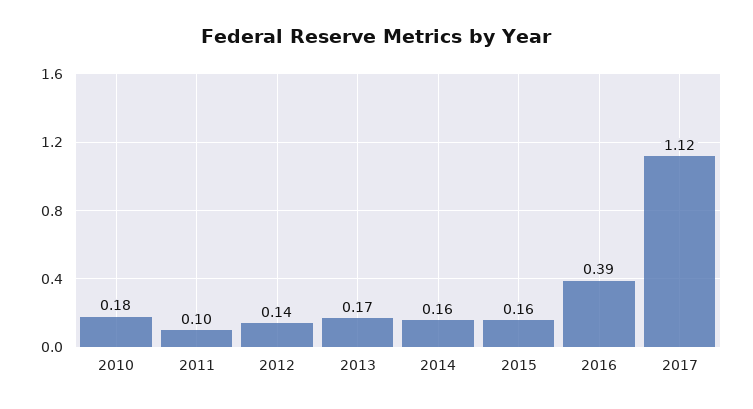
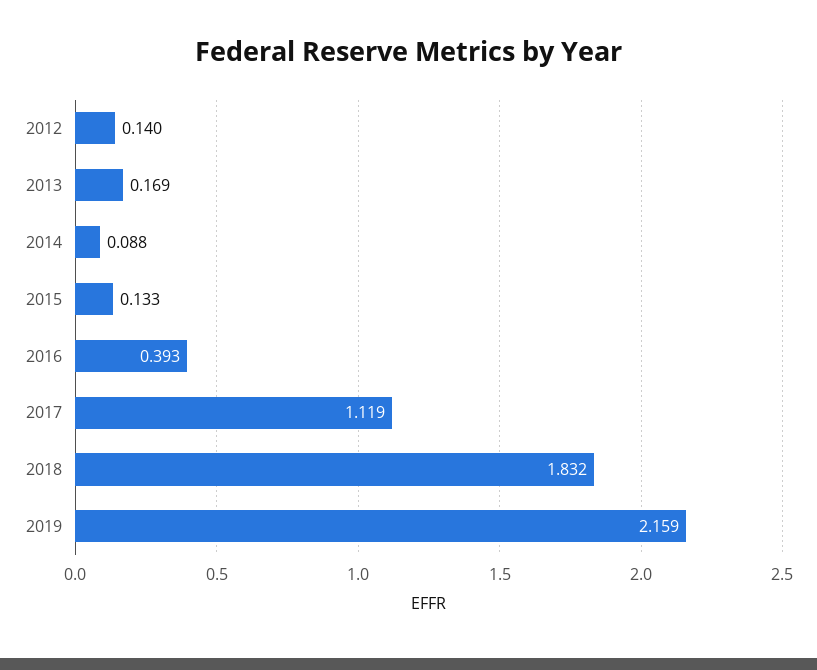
2010: 0.18 -> none
2011: 0.1 -> none
2014: 0.16 -> 0.088
2015: 0.16 -> 0.133
2018: none -> 1.832
2019: none -> 2.159

